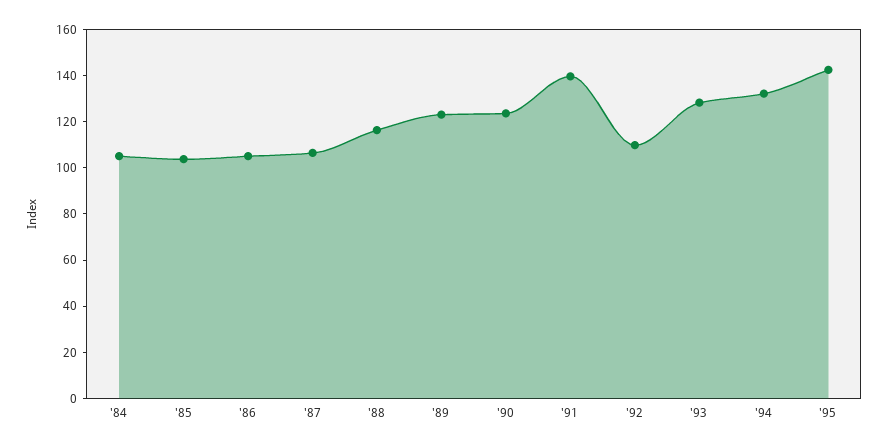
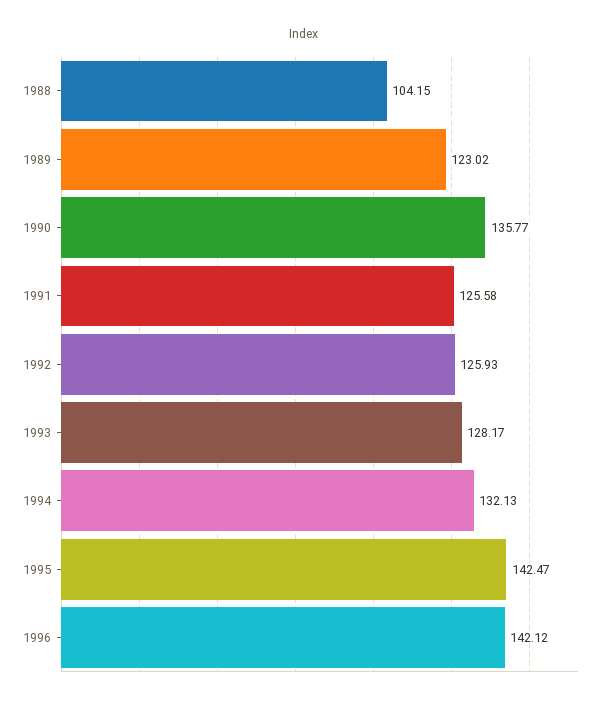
'84: 105 -> none
'85: 105 -> none
'86: 105 -> none
'87: 105 -> none
'88: 115 -> 104.15
'90: 125 -> 135.77
'91: 140 -> 125.58
'92: 110 -> 125.93
1996: none -> 142.12

